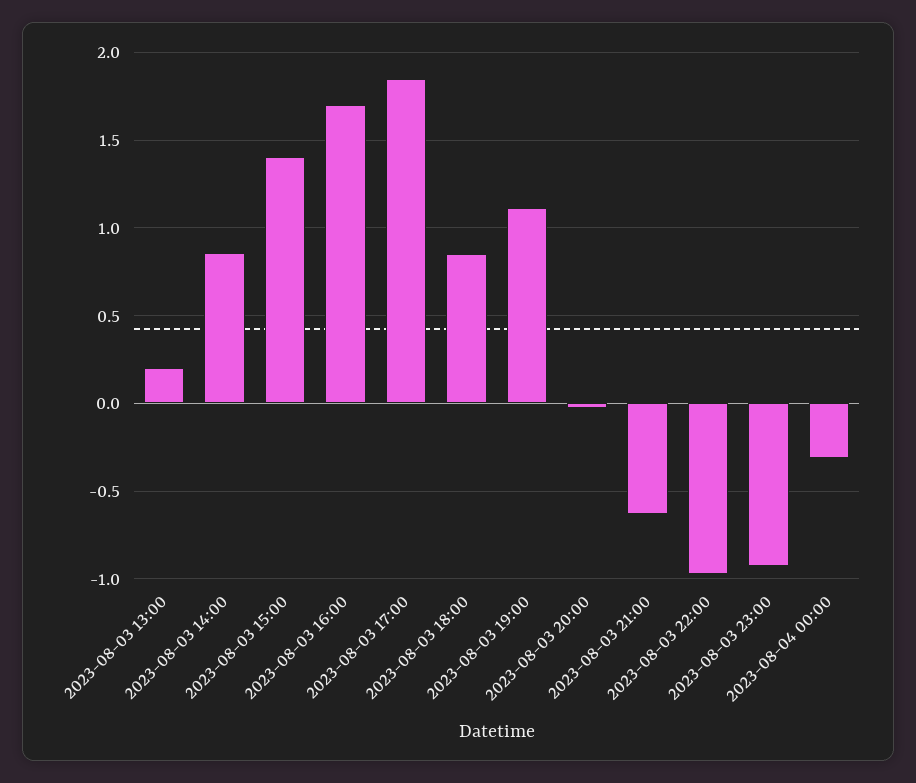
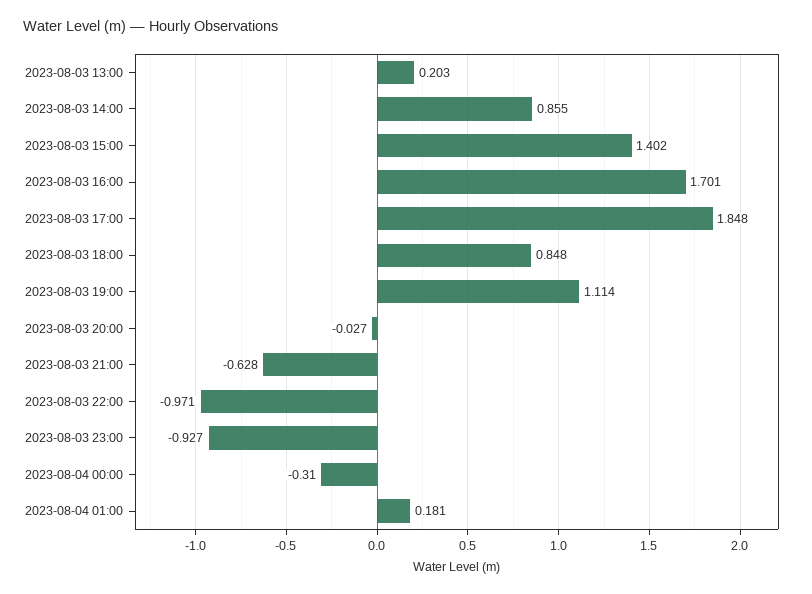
2023-08-04 01:00: none -> 0.181

